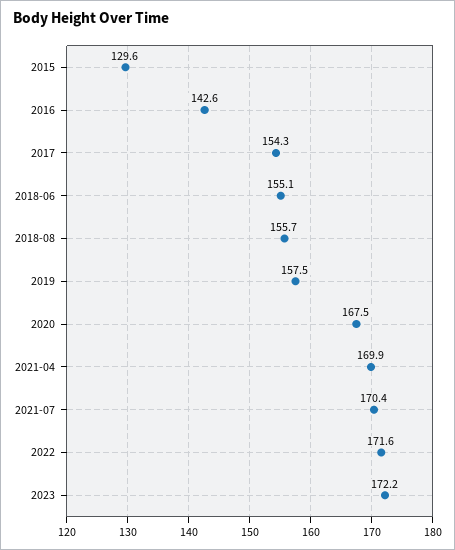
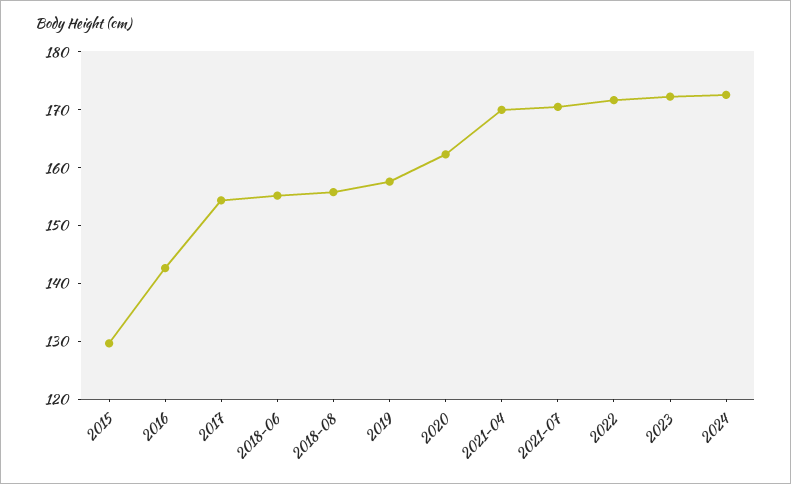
2020: 167.5 -> 162
2024: none -> 172

